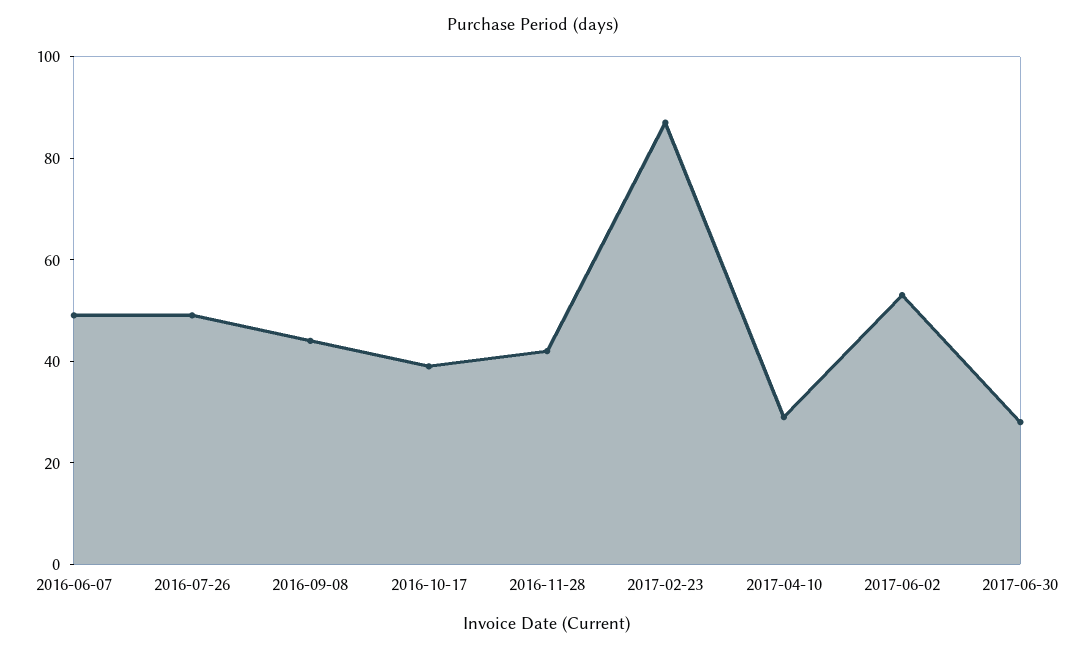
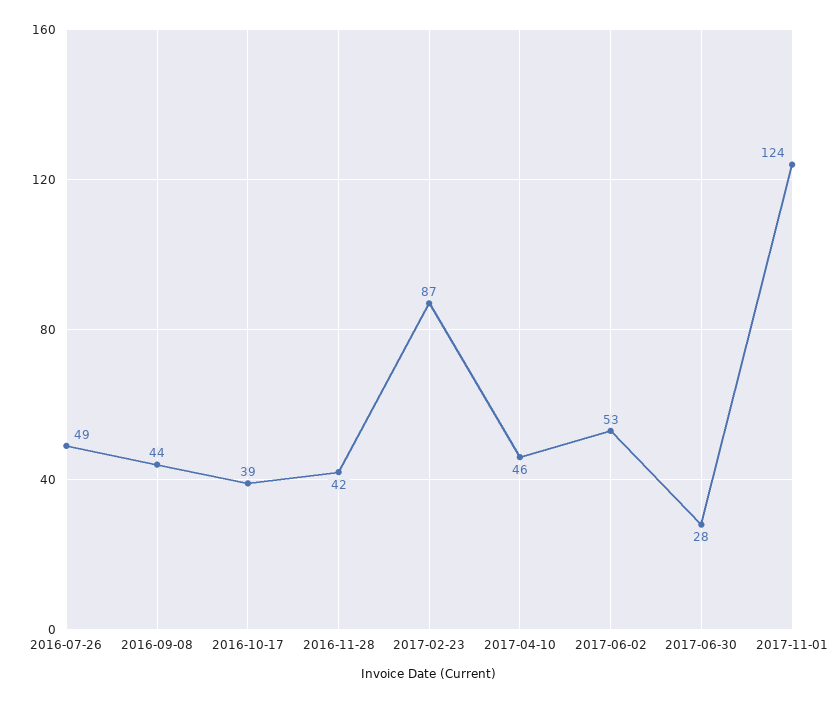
2016-06-07: 50 -> none
2017-04-10: 30 -> 46
2017-11-01: none -> 124

